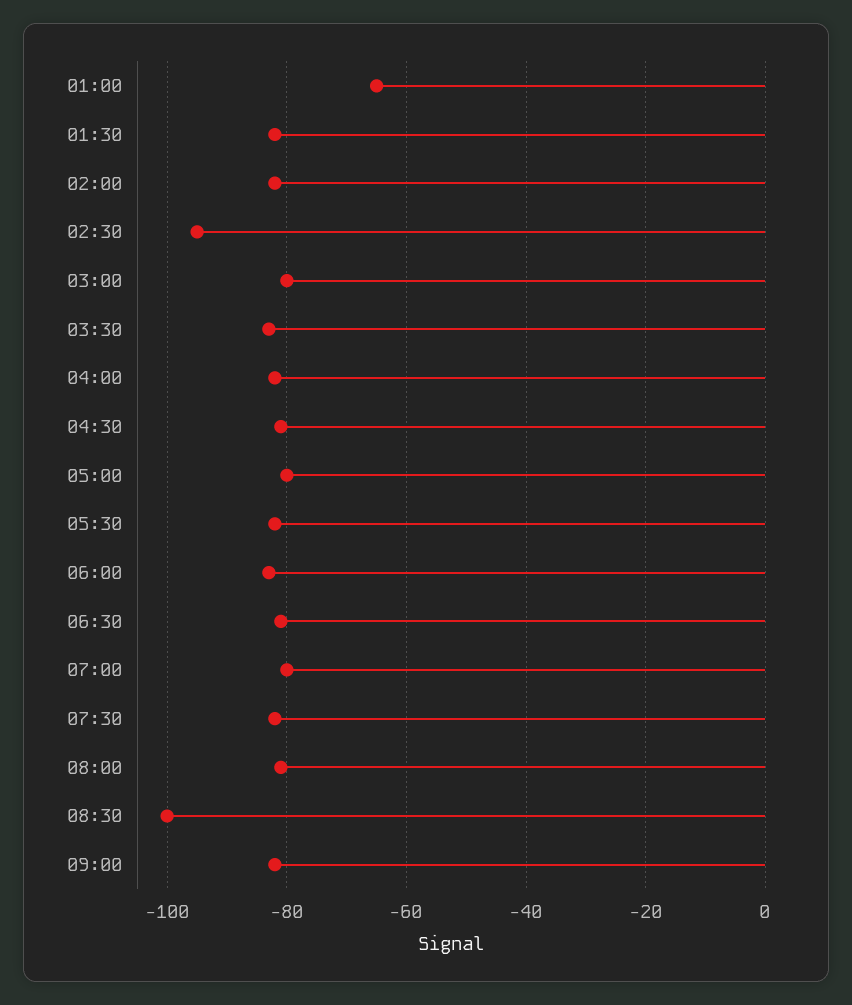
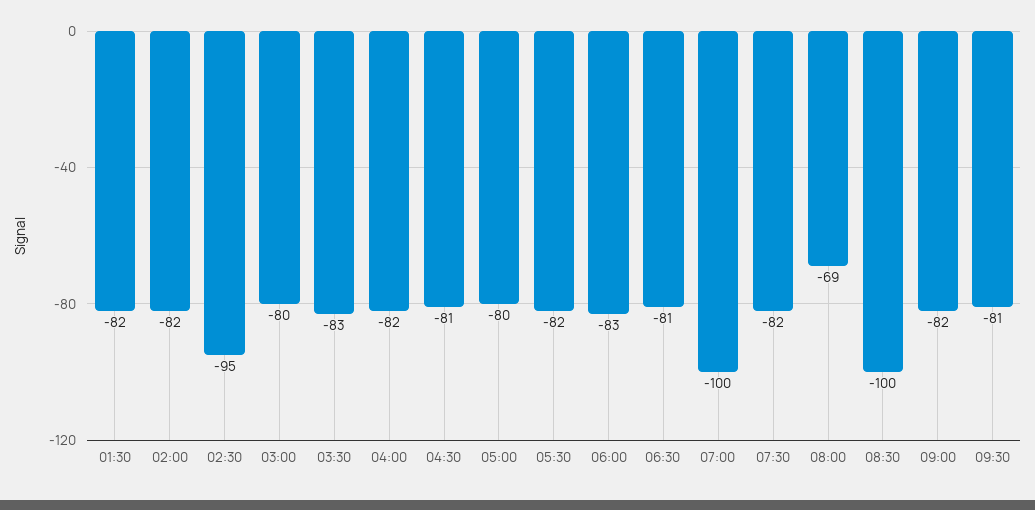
01:00: -65 -> none
07:00: -80 -> -100
08:00: -80 -> -69
09:30: none -> -81

